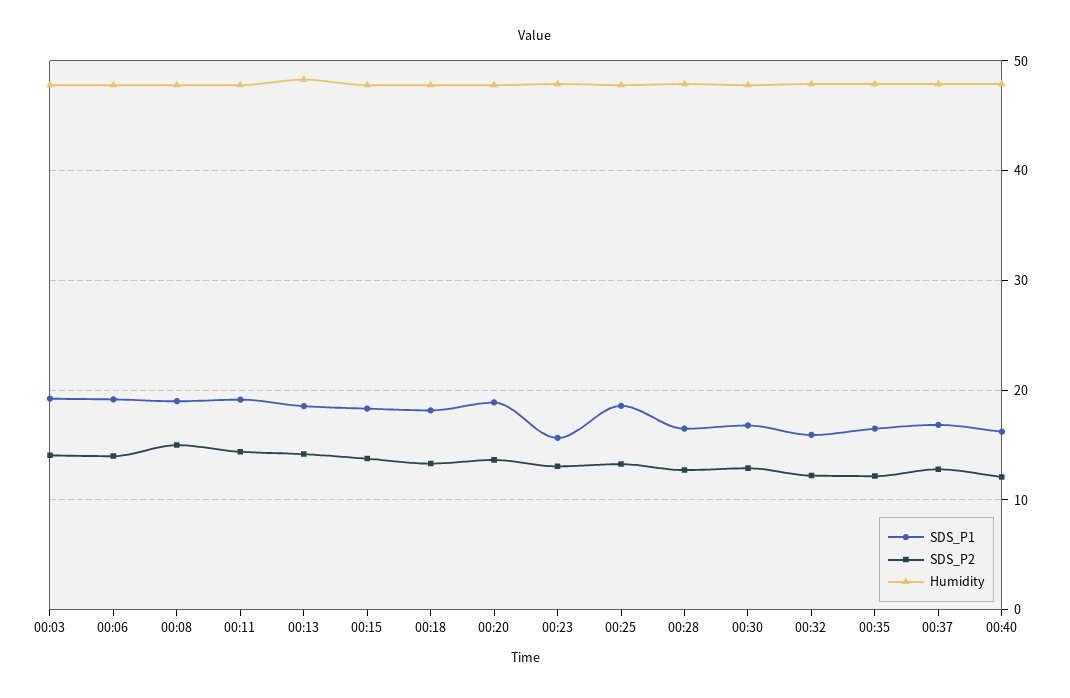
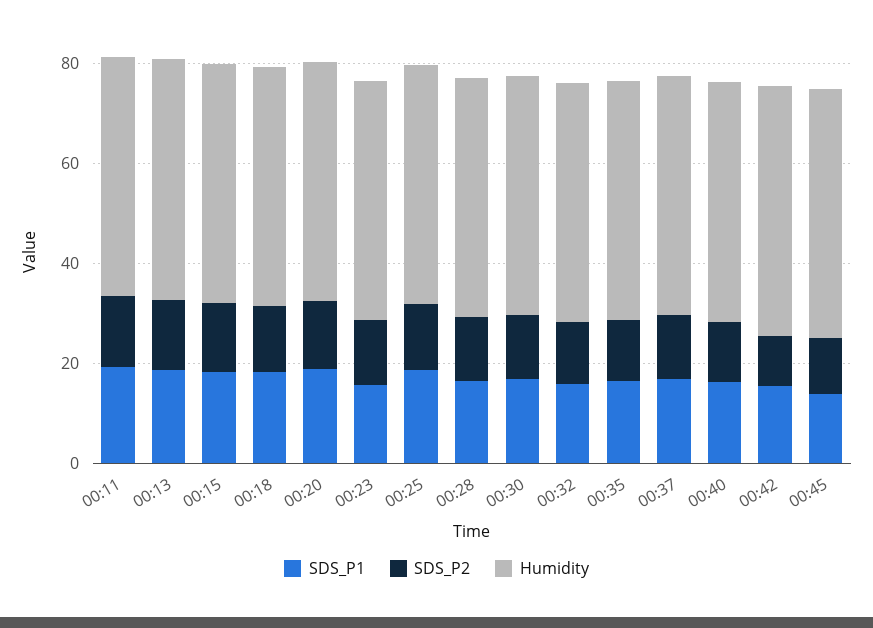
SDS_P1, 00:03: 19 -> none
SDS_P2, 00:03: 14 -> none
Humidity, 00:03: 48 -> none
SDS_P1, 00:06: 19 -> none
SDS_P2, 00:06: 14 -> none
Humidity, 00:06: 48 -> none
SDS_P1, 00:08: 19 -> none
SDS_P2, 00:08: 15 -> none
Humidity, 00:08: 48 -> none
SDS_P1, 00:42: none -> 15
SDS_P2, 00:42: none -> 10
Humidity, 00:42: none -> 50
SDS_P1, 00:45: none -> 15
SDS_P2, 00:45: none -> 10
Humidity, 00:45: none -> 50

